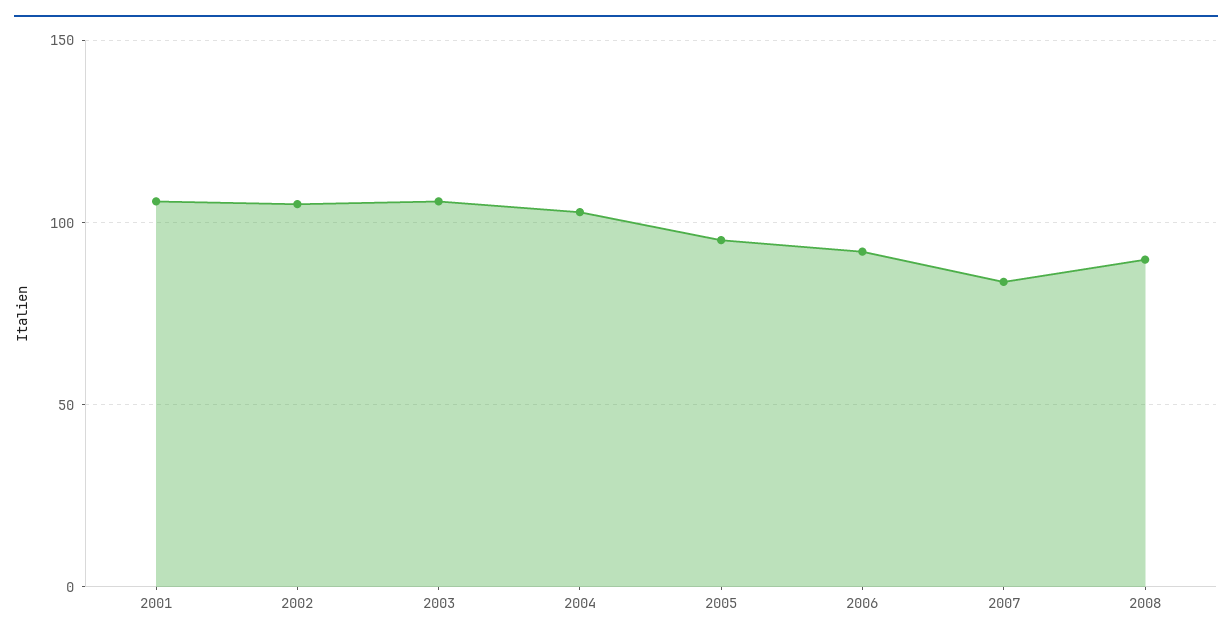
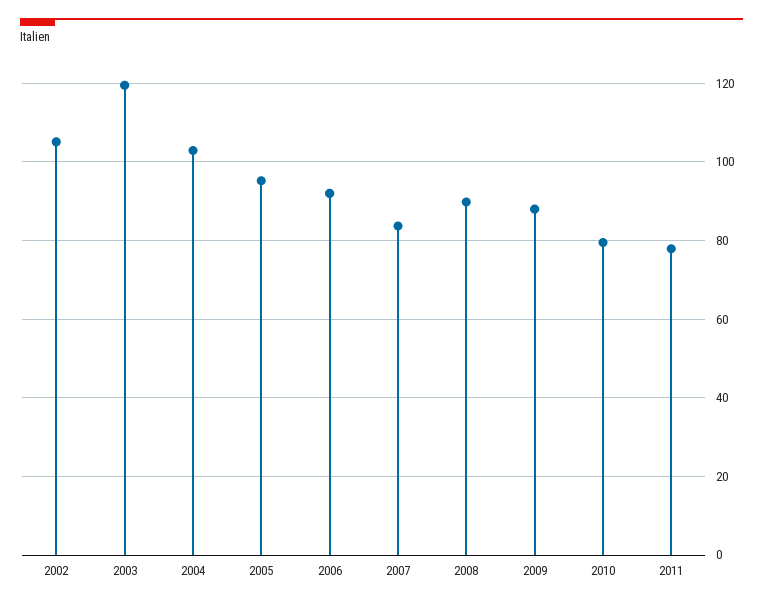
2001: 105 -> none
2003: 105 -> 120
2009: none -> 88
2010: none -> 80
2011: none -> 78

